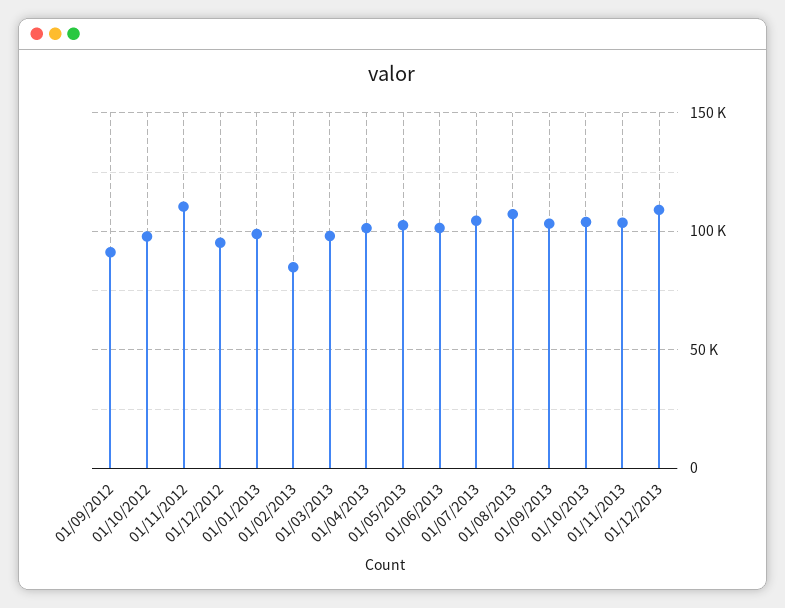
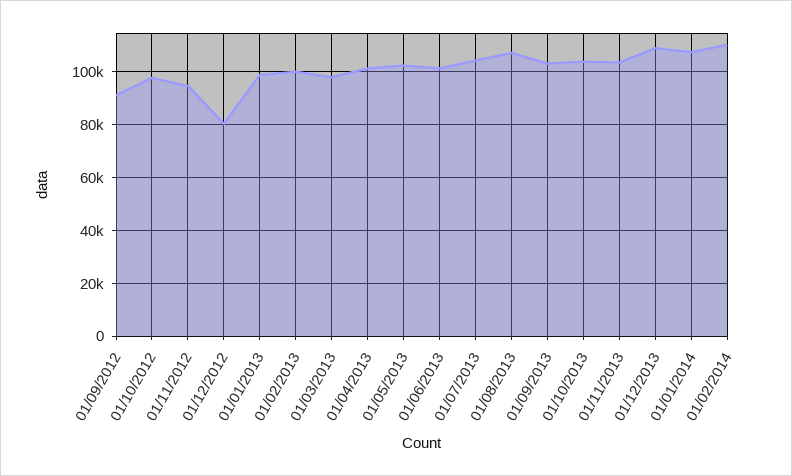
01/11/2012: 110000 -> 95000
01/12/2012: 95000 -> 80000
01/02/2013: 85000 -> 100000
01/01/2014: none -> 107500
01/02/2014: none -> 110000

